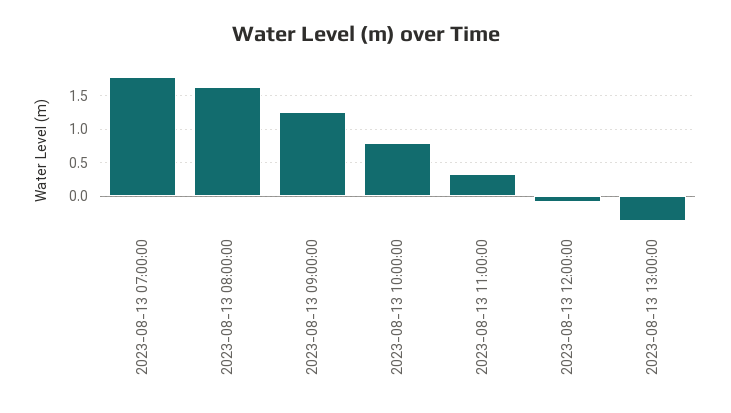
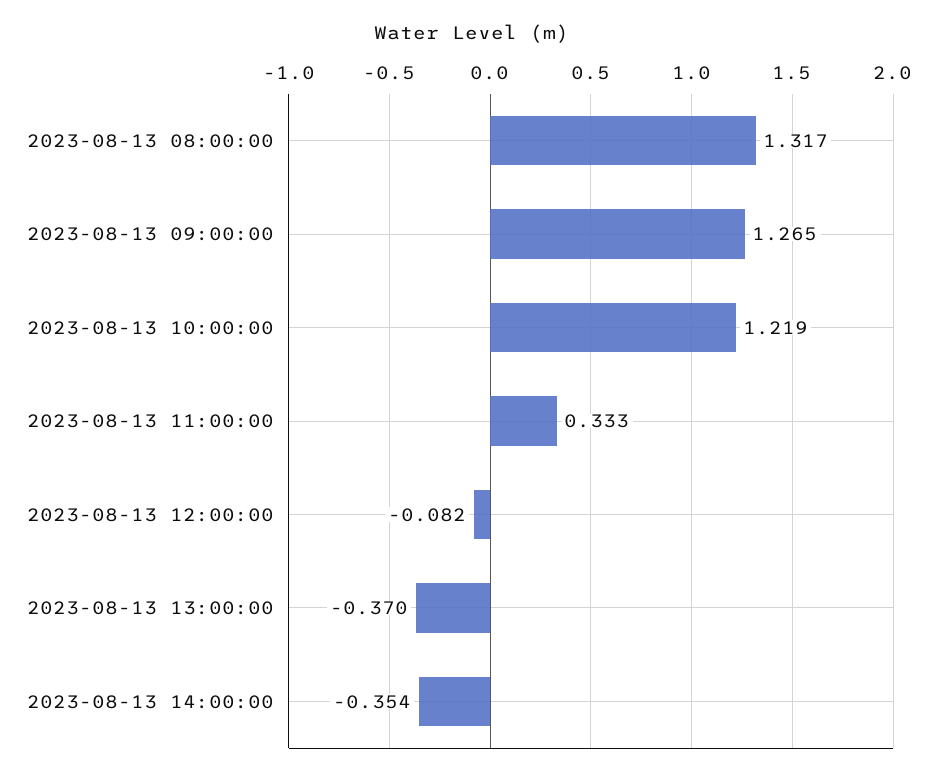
2023-08-13 07:00:00: 1.8 -> none
2023-08-13 08:00:00: 1.6 -> 1.317
2023-08-13 10:00:00: 0.8 -> 1.219
2023-08-13 14:00:00: none -> -0.354

